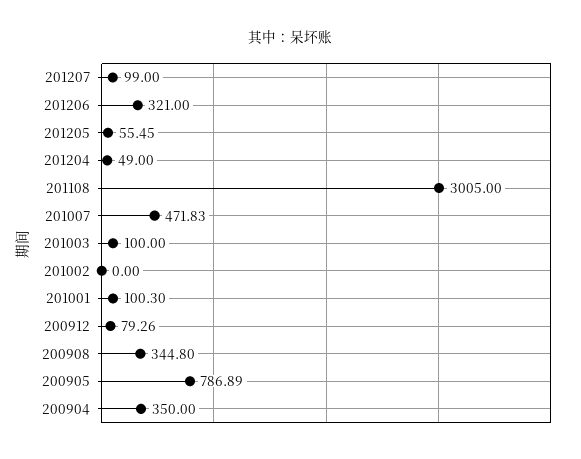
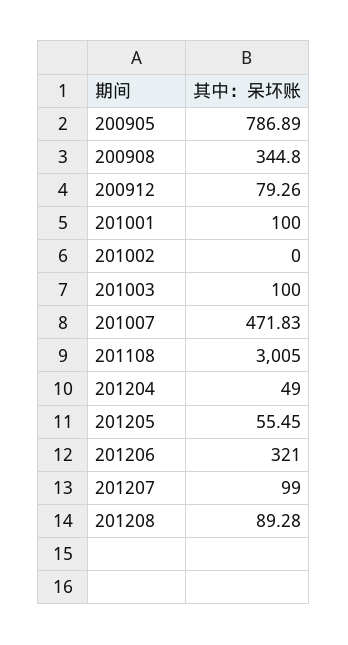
201001: 100.3 -> 100
200904: 350 -> none
201208: none -> 89.28

